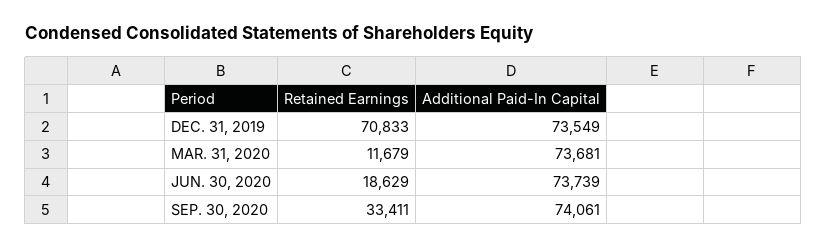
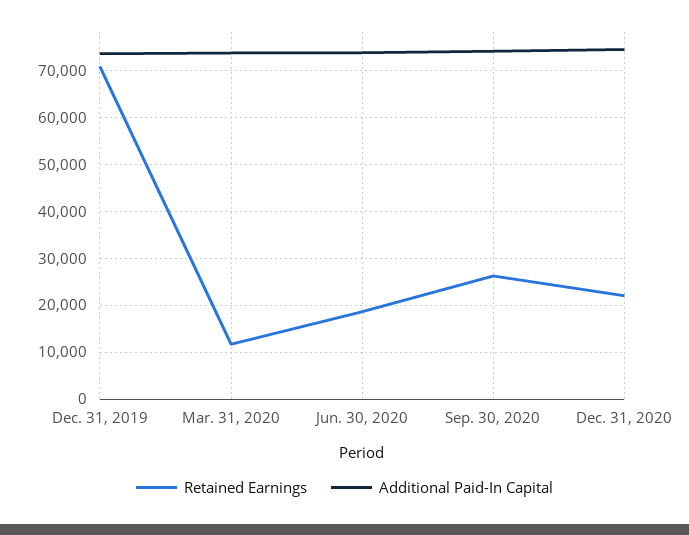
Retained Earnings, SEP. 30, 2020: 33411 -> 26000
Retained Earnings, Dec. 31, 2020: none -> 22000
Additional Paid-In Capital, Dec. 31, 2020: none -> 74000

